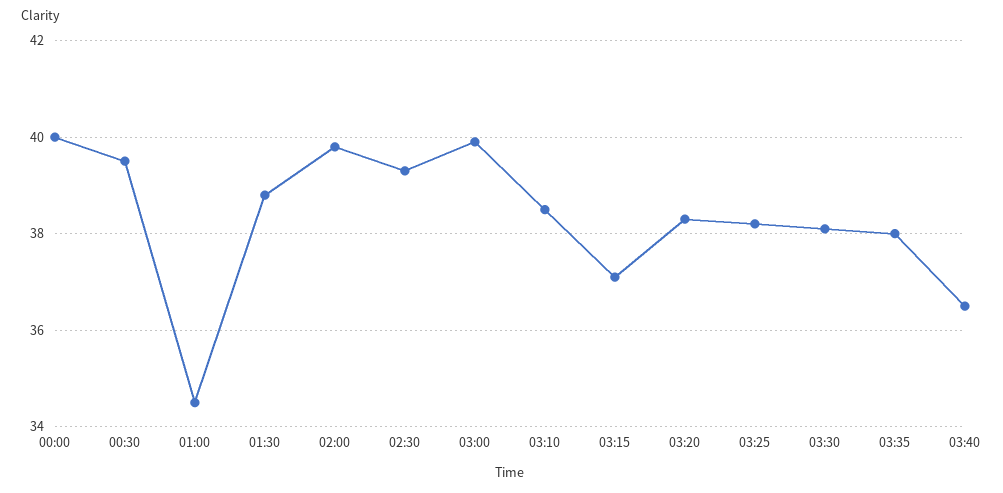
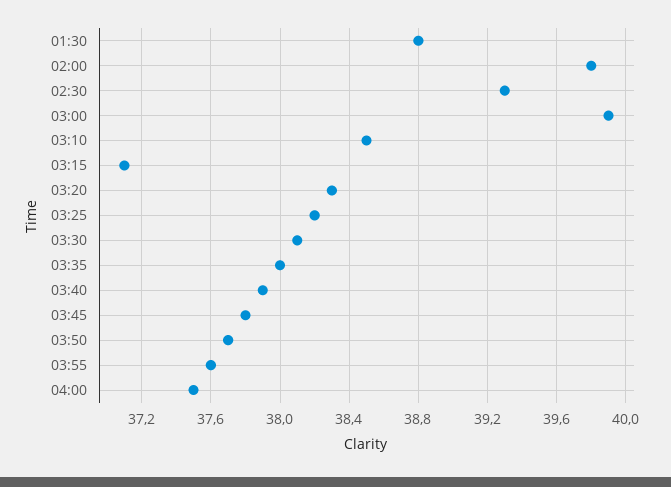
00:00: 40 -> none
00:30: 39.5 -> none
01:00: 34.5 -> none
03:40: 36.5 -> 37.9
03:45: none -> 37.8
03:50: none -> 37.7
03:55: none -> 37.6
04:00: none -> 37.5

